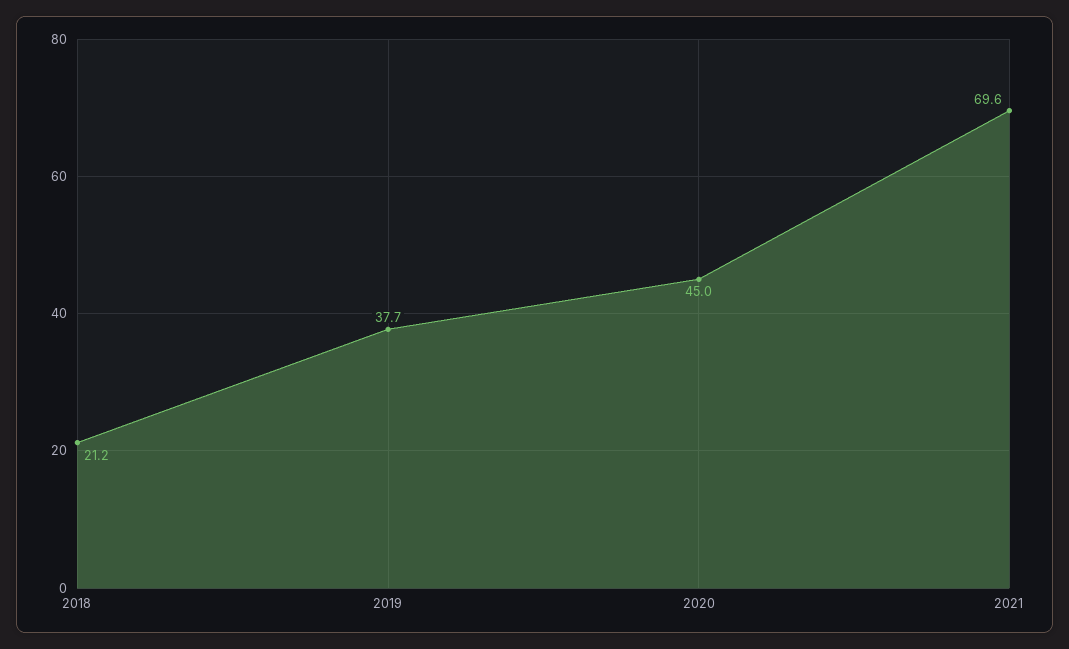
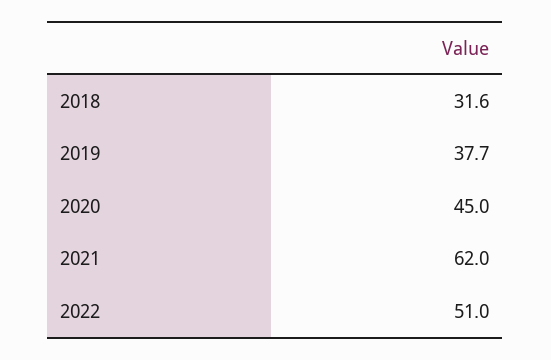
2018: 21.2 -> 31.6
2021: 69.6 -> 62
2022: none -> 51

